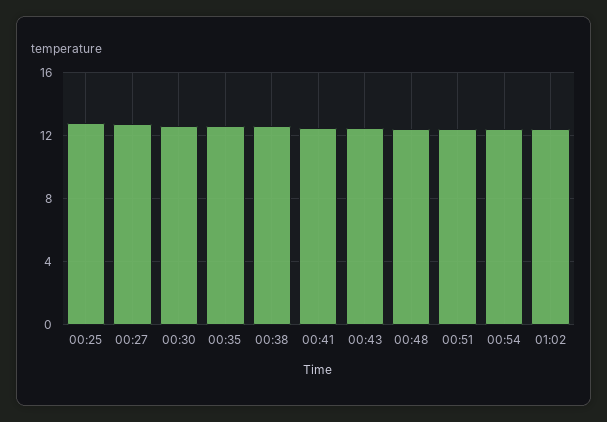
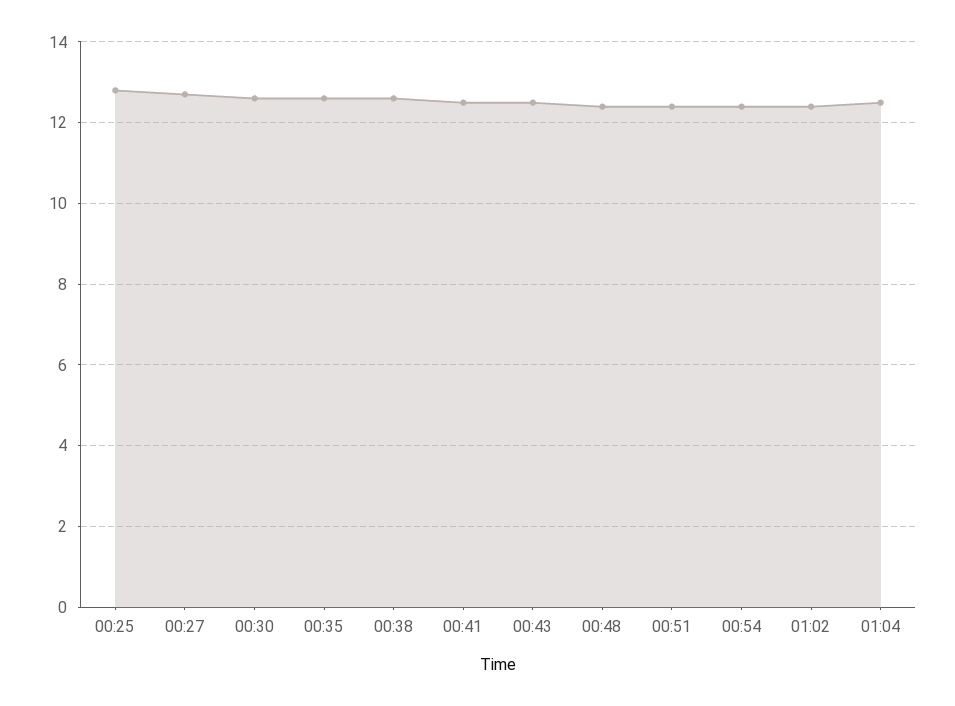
01:04: none -> 12.5

